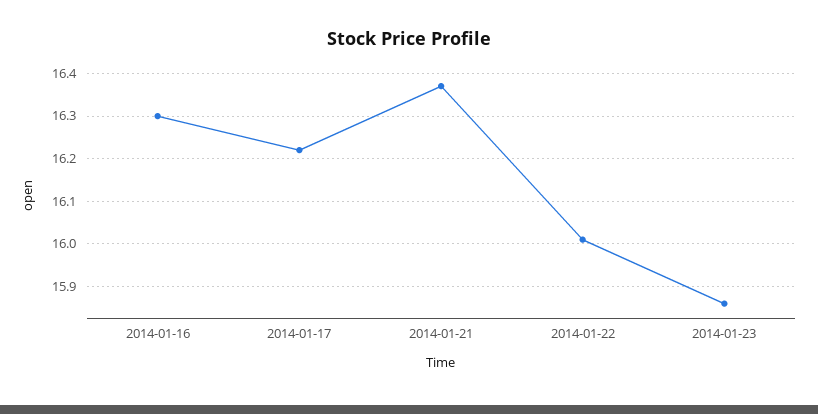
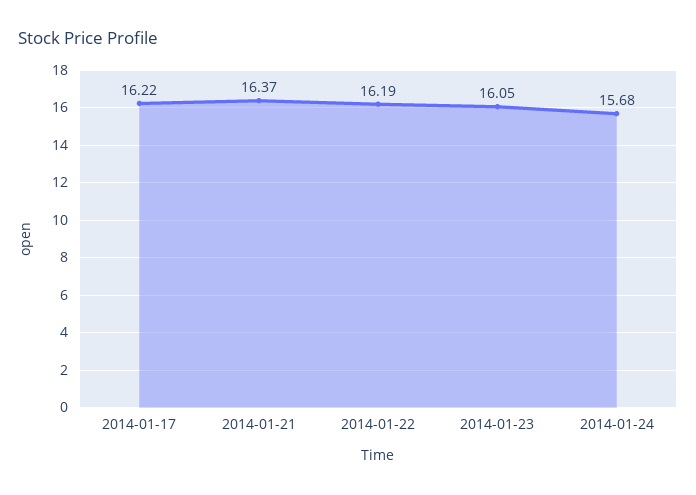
2014-01-16: 16.3 -> none
2014-01-22: 16 -> 16.19
2014-01-23: 15.85 -> 16.05
2014-01-24: none -> 15.68

